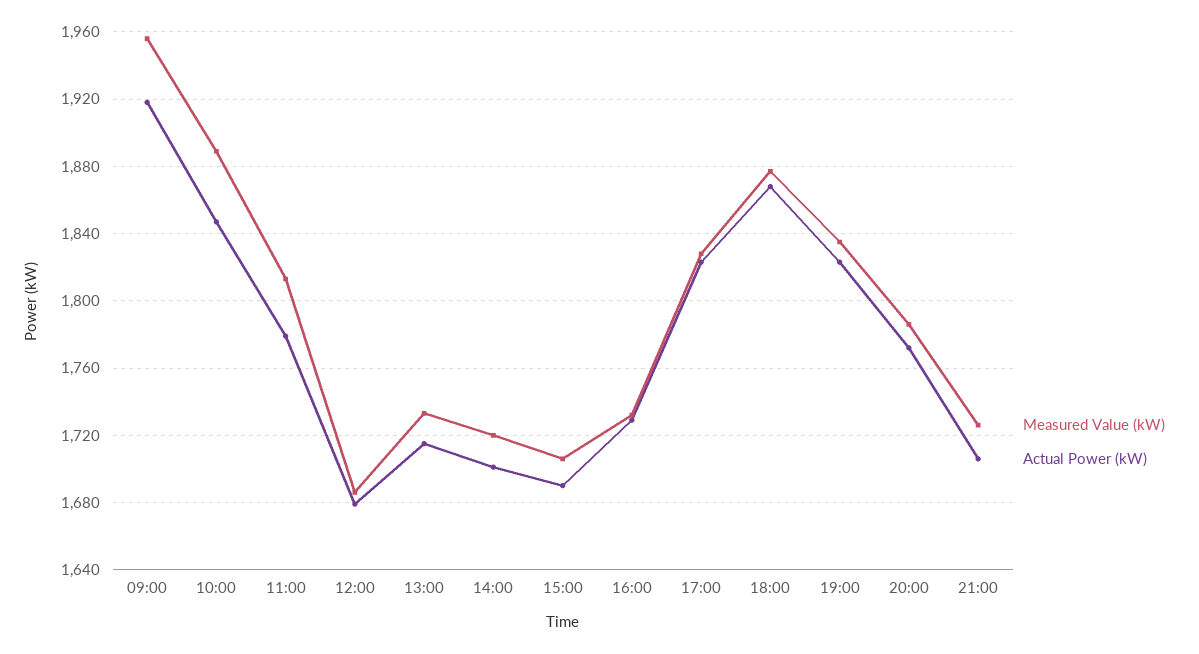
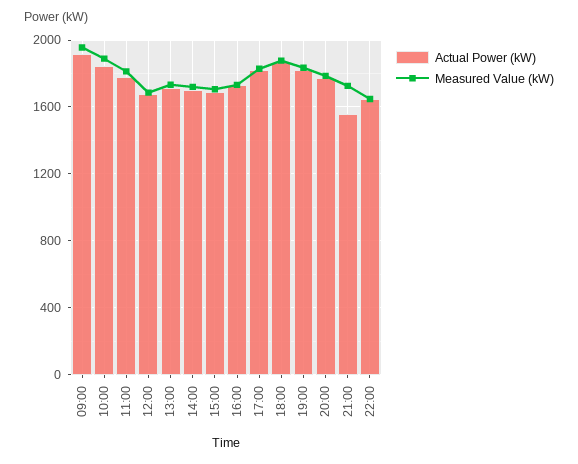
Actual Power (kW), 21:00: 1705 -> 1550
Actual Power (kW), 22:00: none -> 1650
Measured Value (kW), 22:00: none -> 1650

